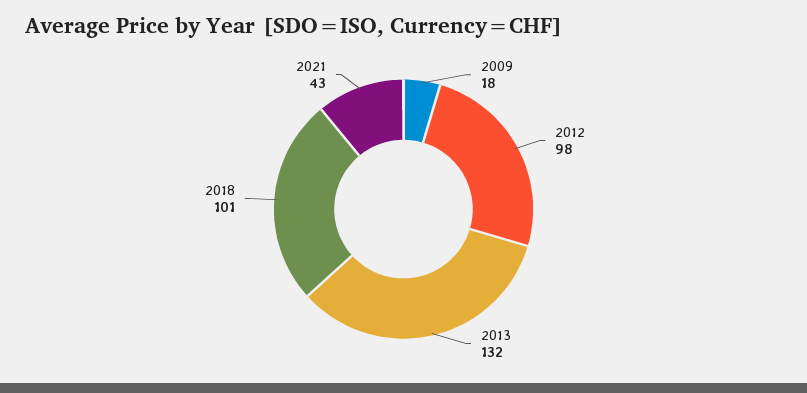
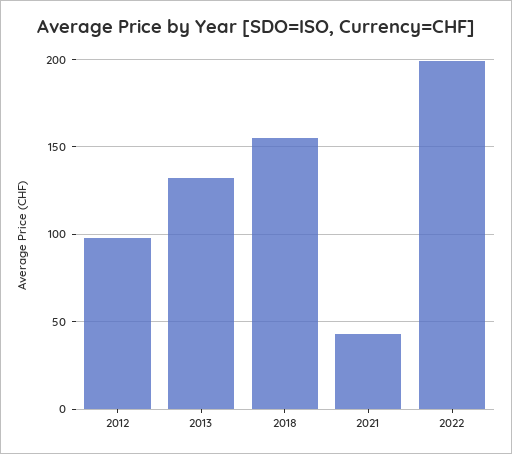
2009: 18 -> none
2018: 101 -> 155
2022: none -> 200

